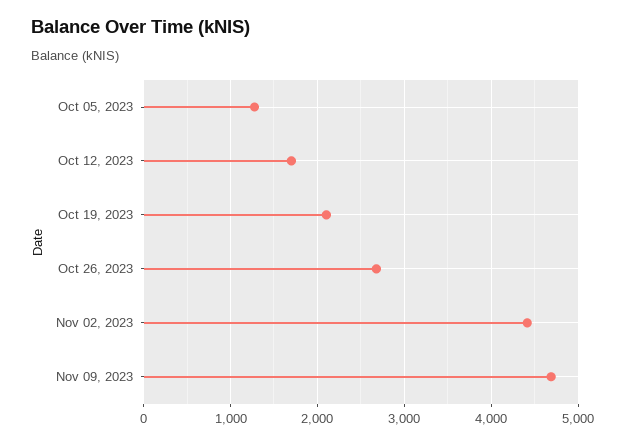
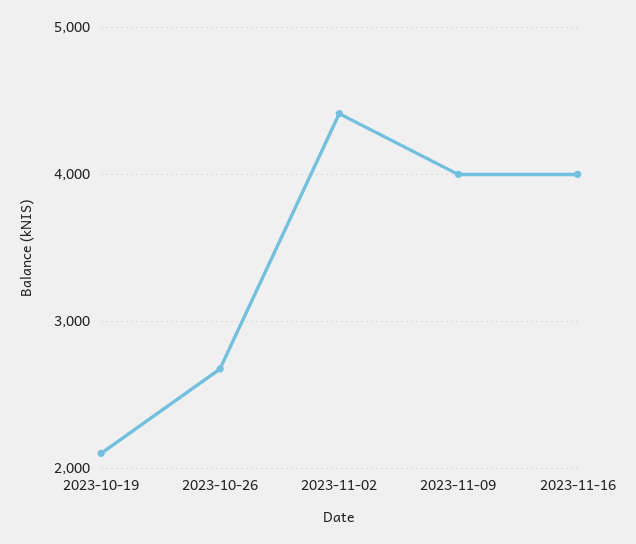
Oct 05, 2023: 1300 -> none
Oct 12, 2023: 1700 -> none
Nov 09, 2023: 4700 -> 4000
2023-11-16: none -> 4000

